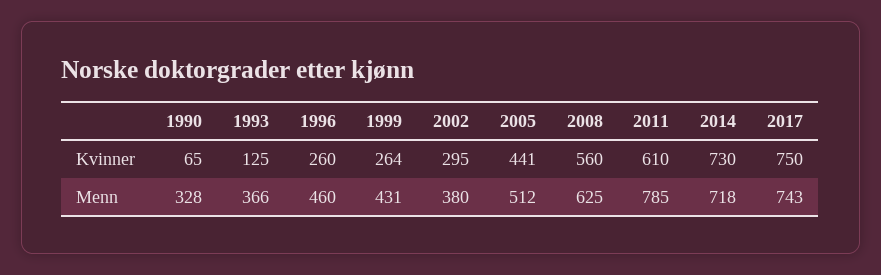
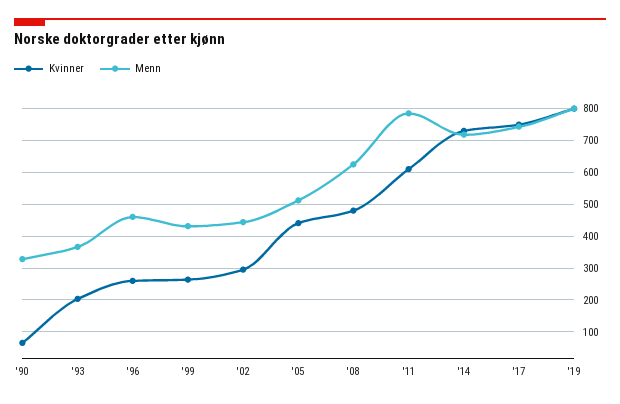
Kvinner, 1993: 125 -> 200
Kvinner, 2008: 560 -> 480
Menn, 2002: 380 -> 440
Kvinner, '19: none -> 800
Menn, '19: none -> 800

